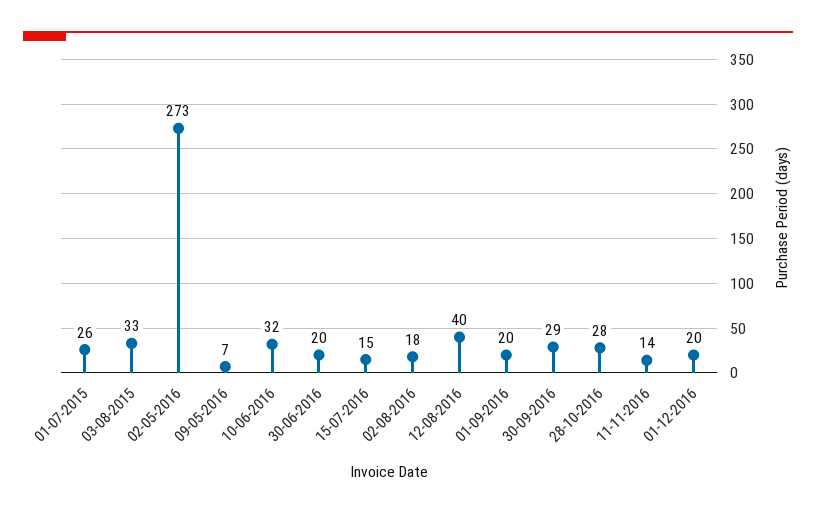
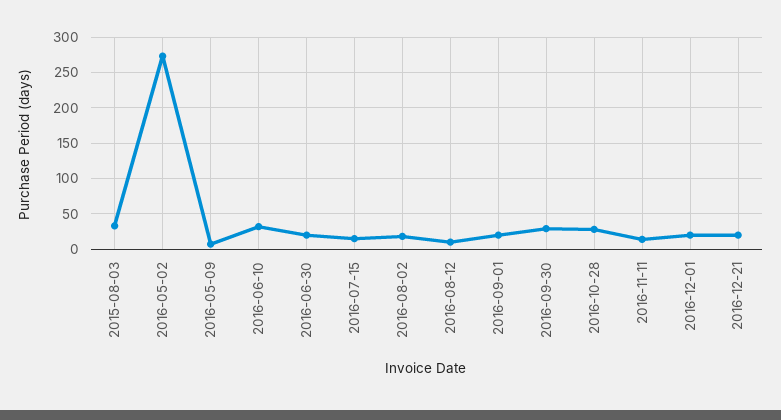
01-07-2015: 26 -> none
12-08-2016: 40 -> 10
2016-12-21: none -> 20

